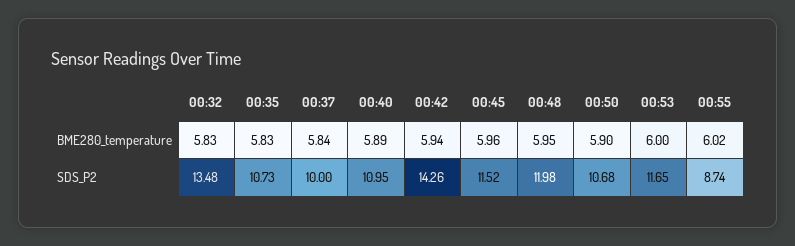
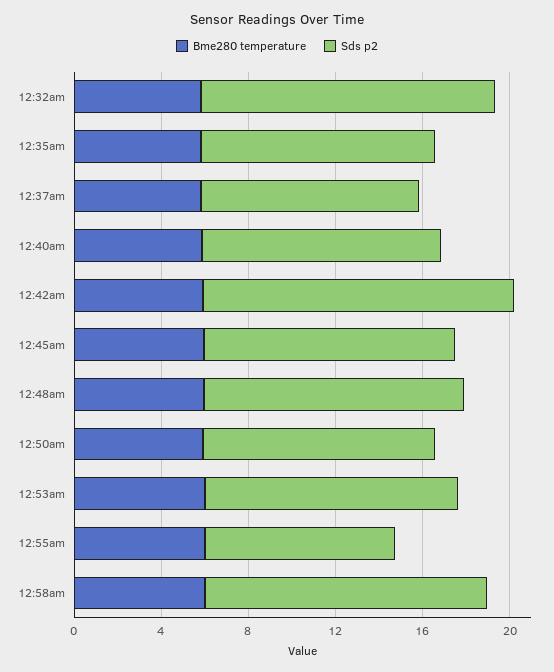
BME280_temperature, 12:58am: none -> 6
SDS_P2, 12:58am: none -> 13

